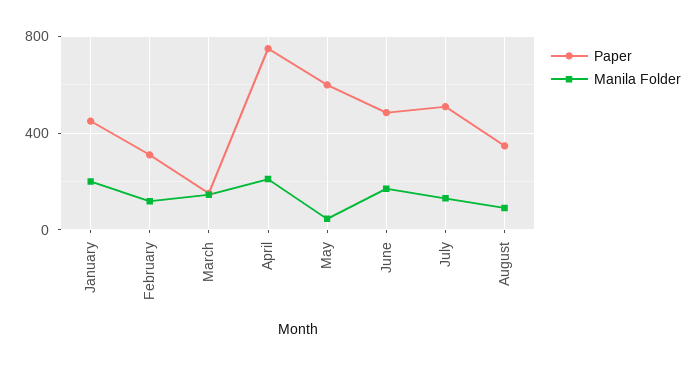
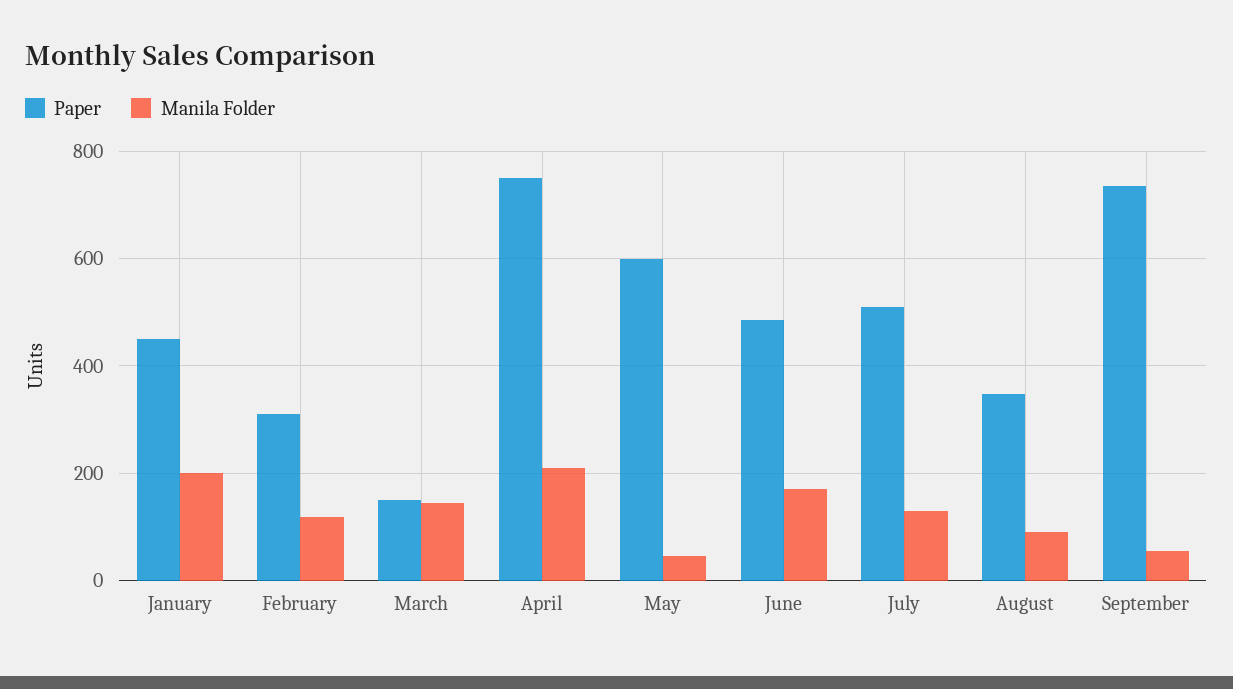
Paper, September: none -> 740
Manila Folder, September: none -> 60

